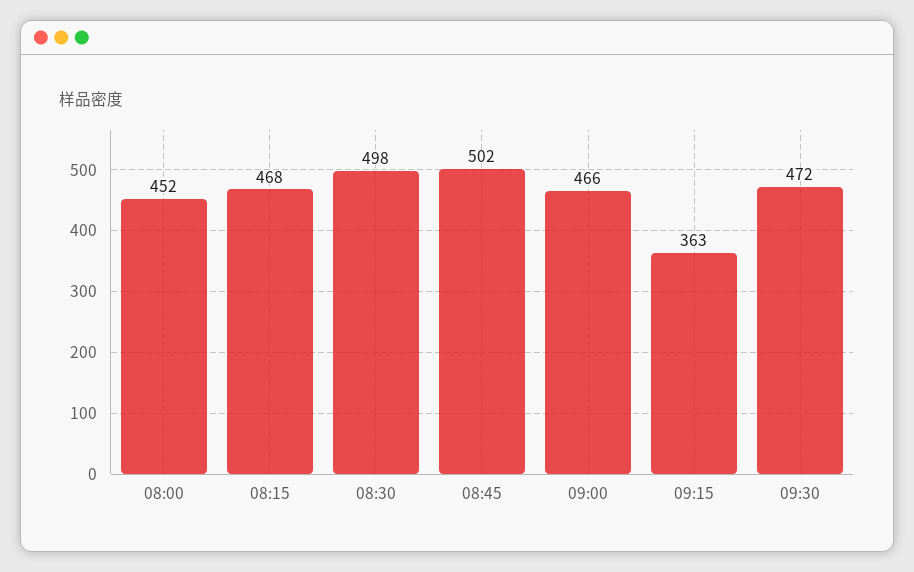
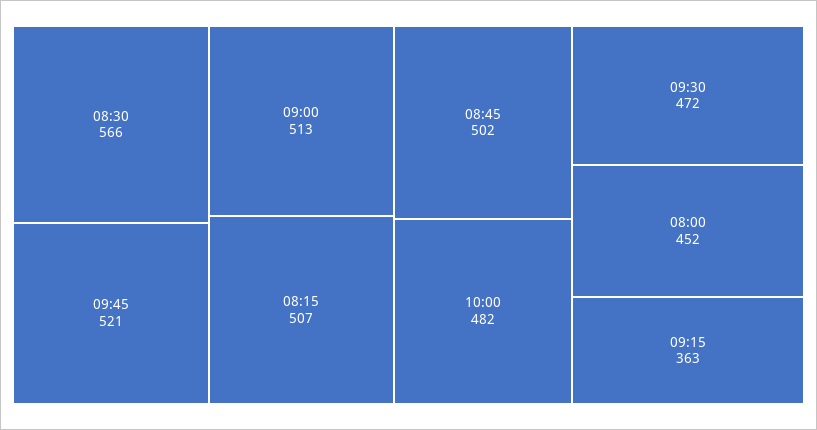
08:15: 468 -> 507
08:30: 498 -> 566
09:00: 466 -> 513
09:45: none -> 521
10:00: none -> 482

